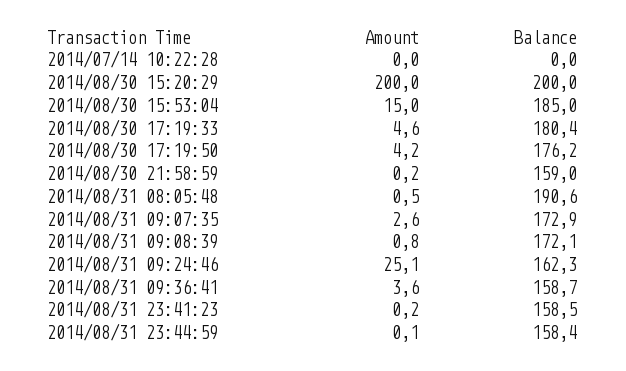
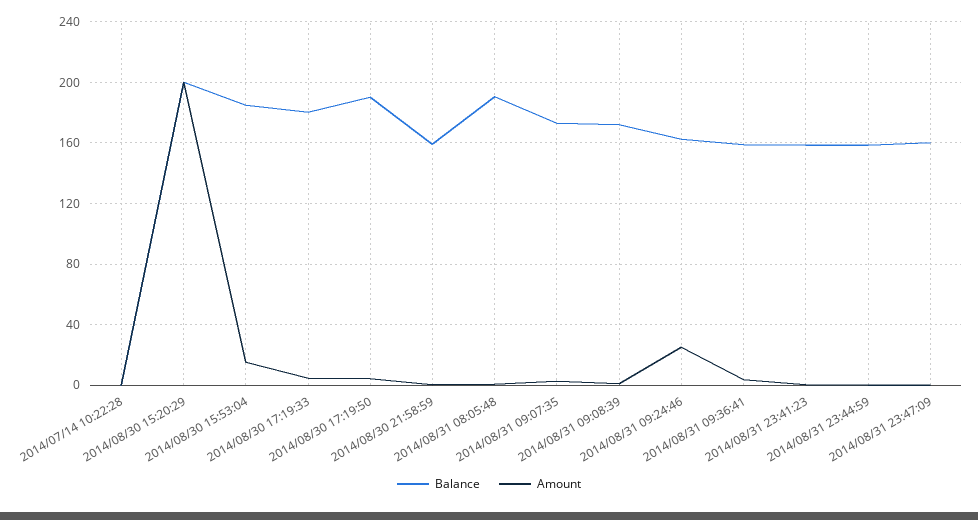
Balance, 2014/08/30 17:19:50: 176.2 -> 190
Balance, 2014/08/31 23:47:09: none -> 160
Amount, 2014/08/31 23:47:09: none -> 0

